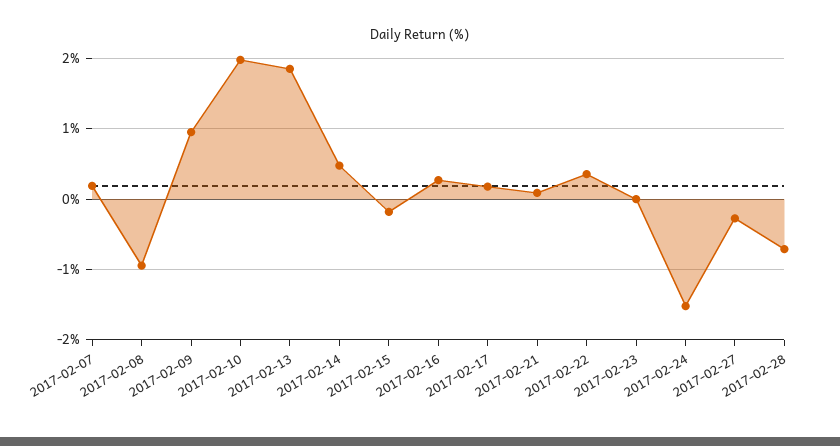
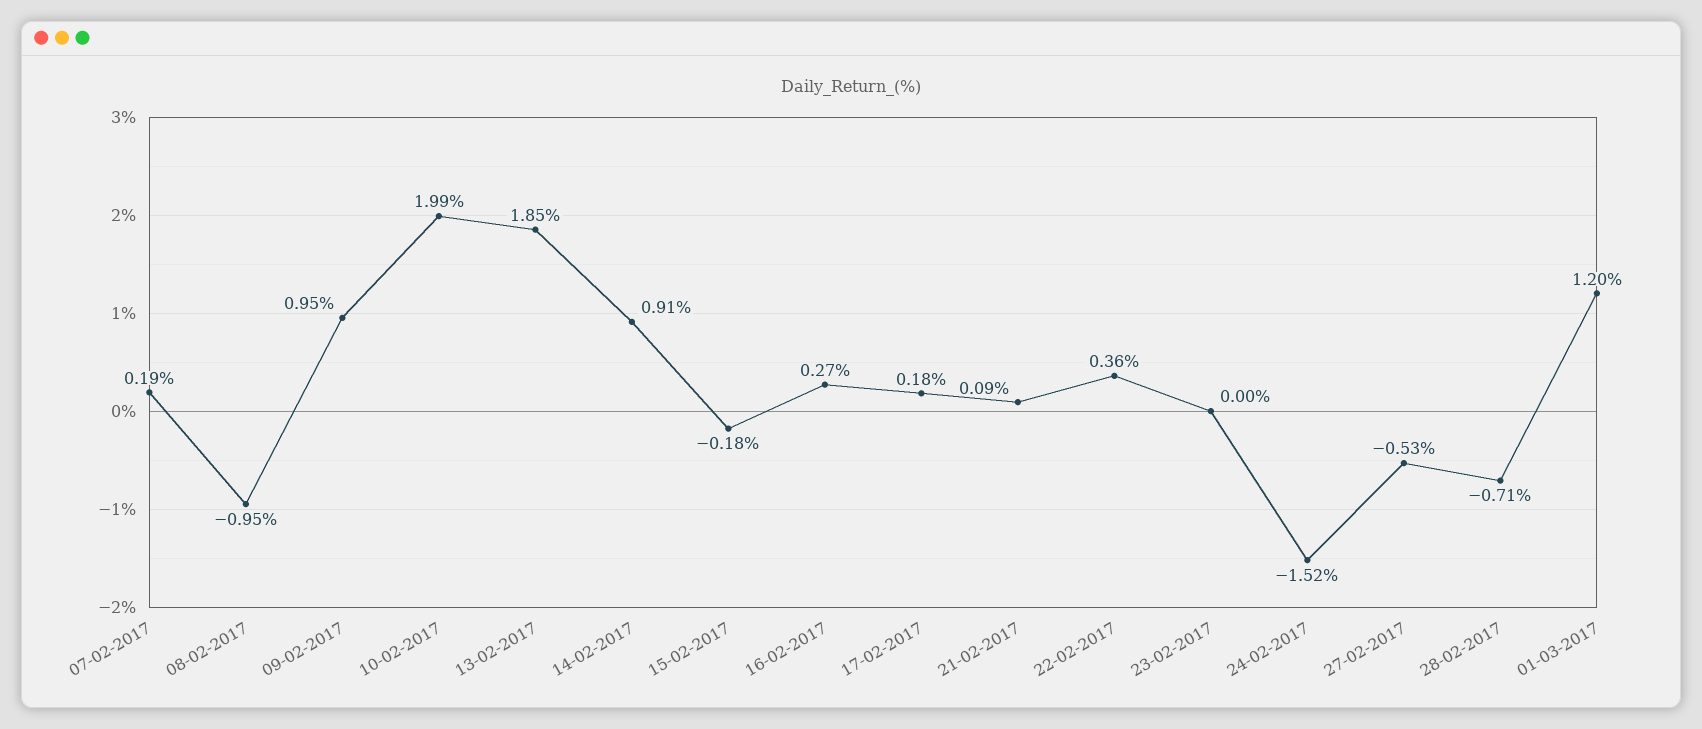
2017-02-14: 0.5 -> 0.91
2017-02-27: -0.3 -> -0.53
01-03-2017: none -> 1.2

